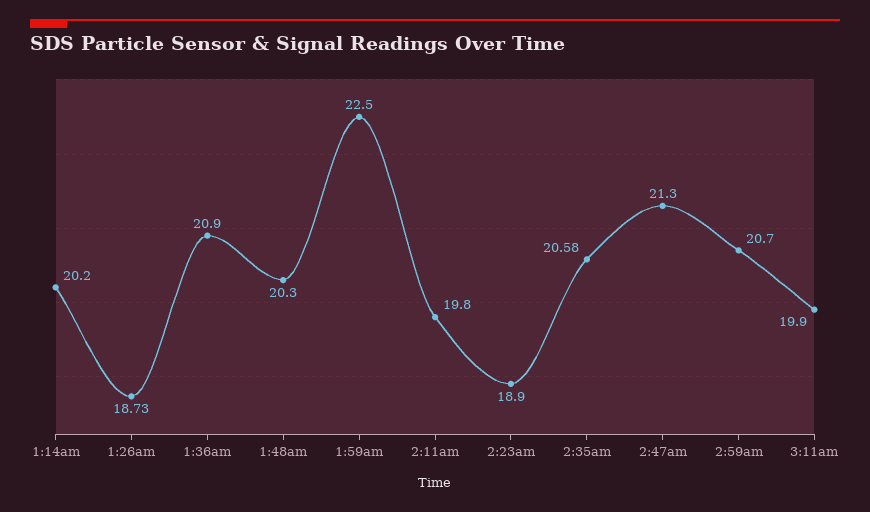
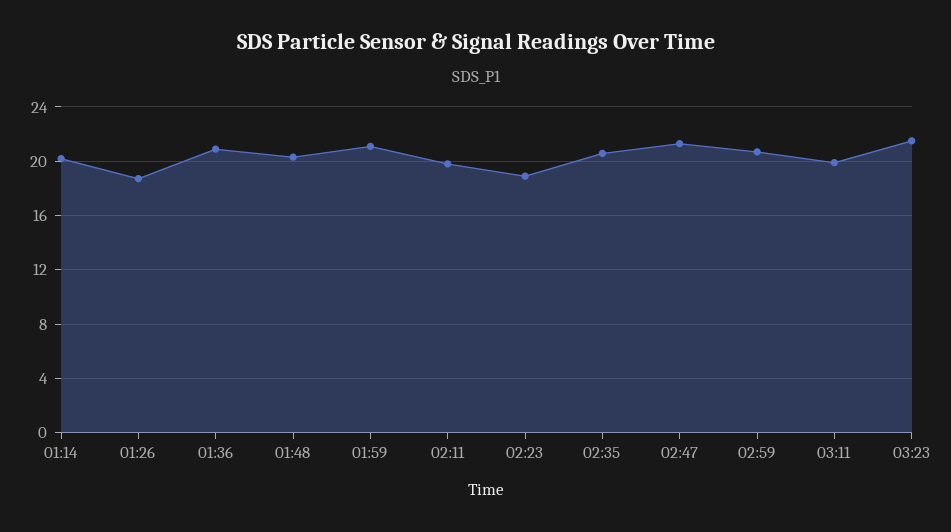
1:59am: 22.5 -> 21
03:23: none -> 21.5

